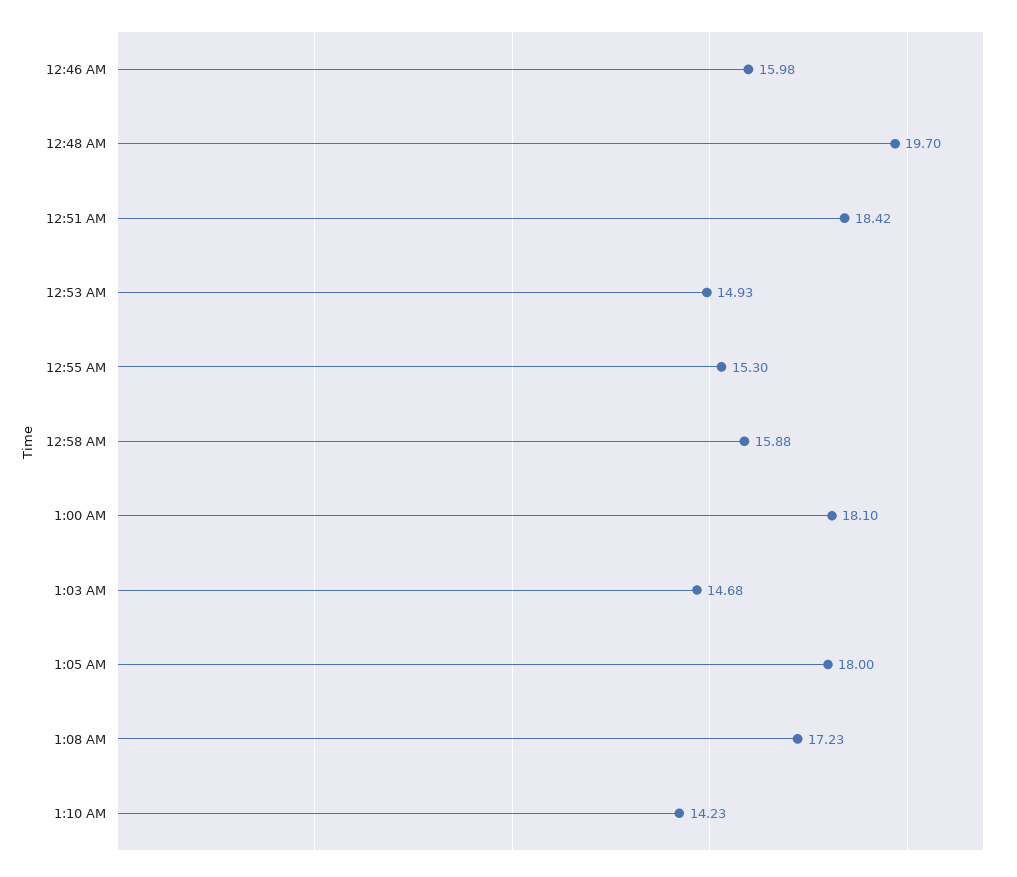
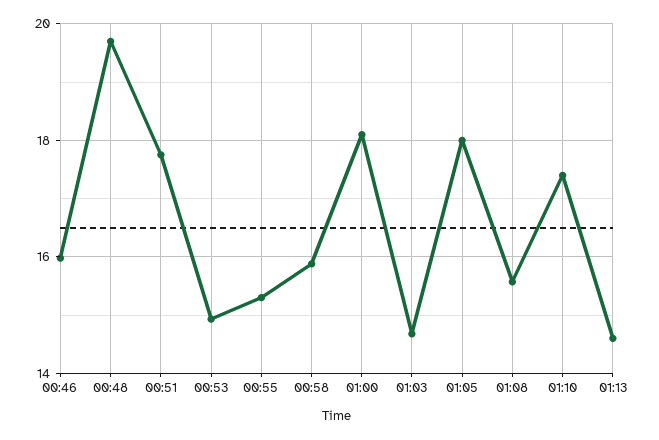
12:51 AM: 18.42 -> 17.8
1:08 AM: 17.23 -> 15.6
1:10 AM: 14.23 -> 17.4
01:13: none -> 14.6

